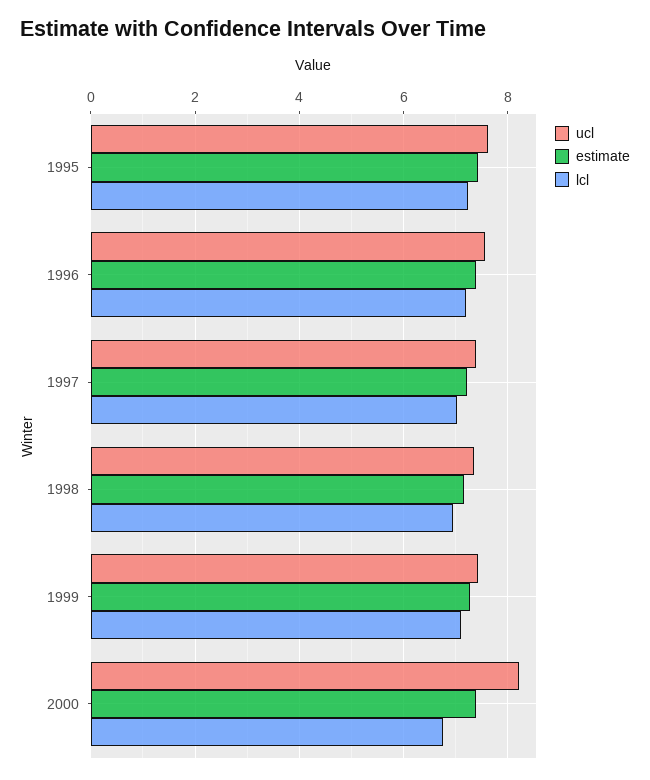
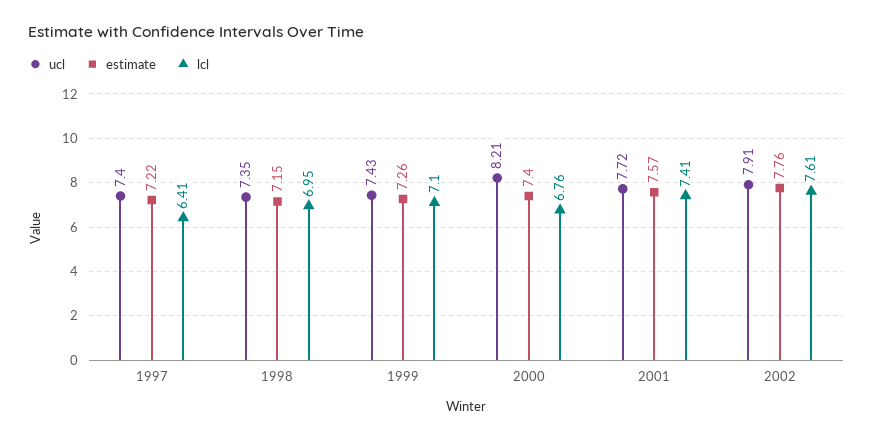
ucl, 1995: 7.6 -> none
estimate, 1995: 7.4 -> none
lcl, 1995: 7.2 -> none
ucl, 1996: 7.6 -> none
estimate, 1996: 7.4 -> none
lcl, 1996: 7.2 -> none
lcl, 1997: 7 -> 6.41
ucl, 2001: none -> 7.72
estimate, 2001: none -> 7.57
lcl, 2001: none -> 7.41
ucl, 2002: none -> 7.91
estimate, 2002: none -> 7.76
lcl, 2002: none -> 7.61

